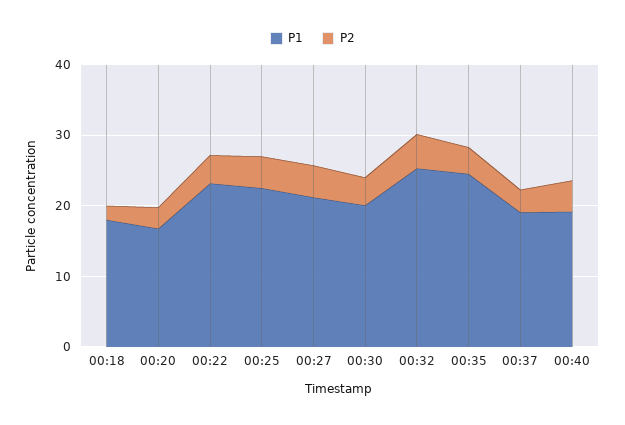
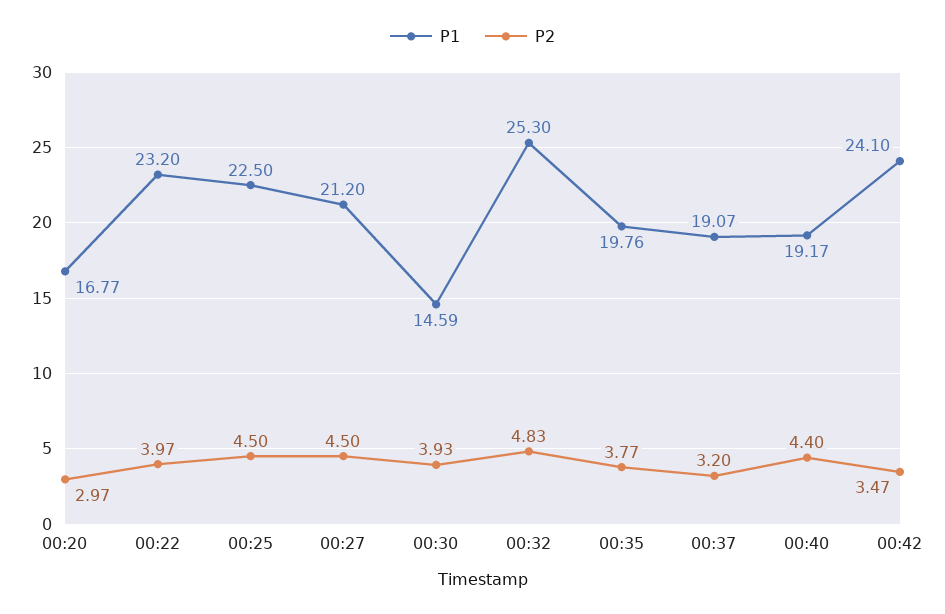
P1, 00:18: 18 -> none
P2, 00:18: 2 -> none
P1, 00:30: 20 -> 14.59
P1, 00:35: 24 -> 19.76
P1, 00:42: none -> 24.1
P2, 00:42: none -> 3.47

